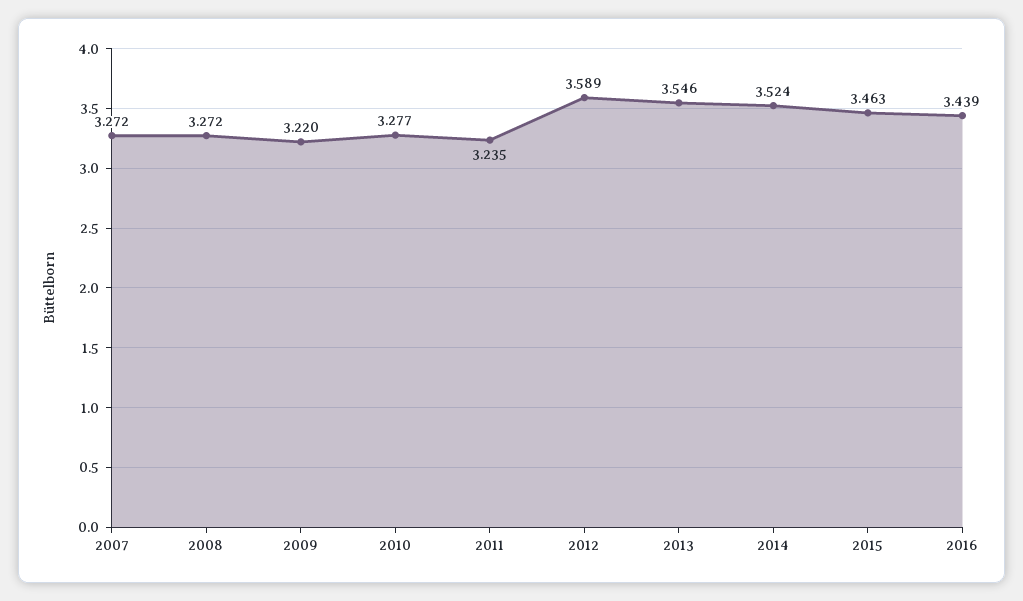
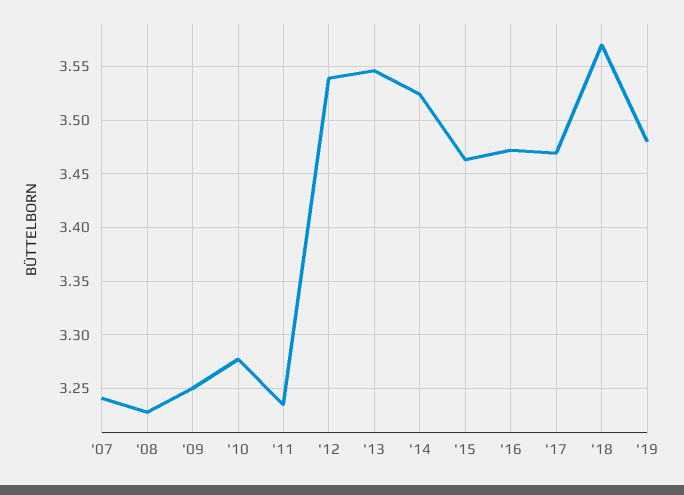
2007: 3.272 -> 3.24
2008: 3.272 -> 3.23
2009: 3.22 -> 3.25
2012: 3.589 -> 3.54
2016: 3.439 -> 3.47
'17: none -> 3.47
'18: none -> 3.57
'19: none -> 3.48

